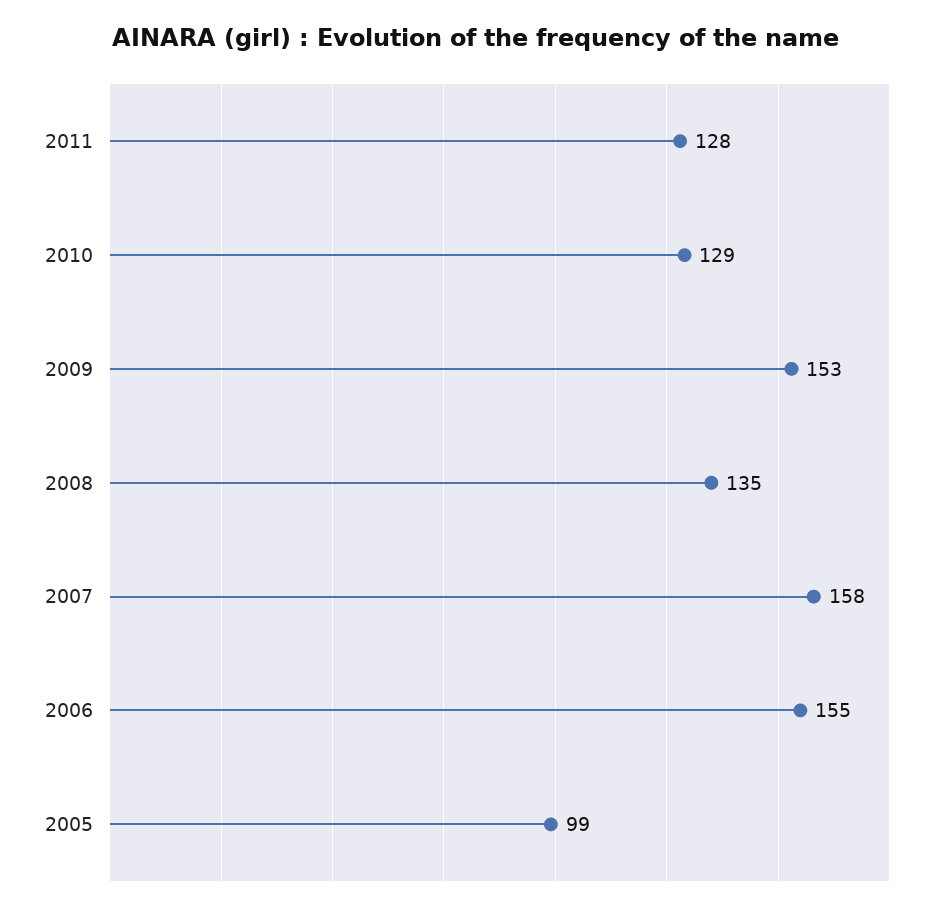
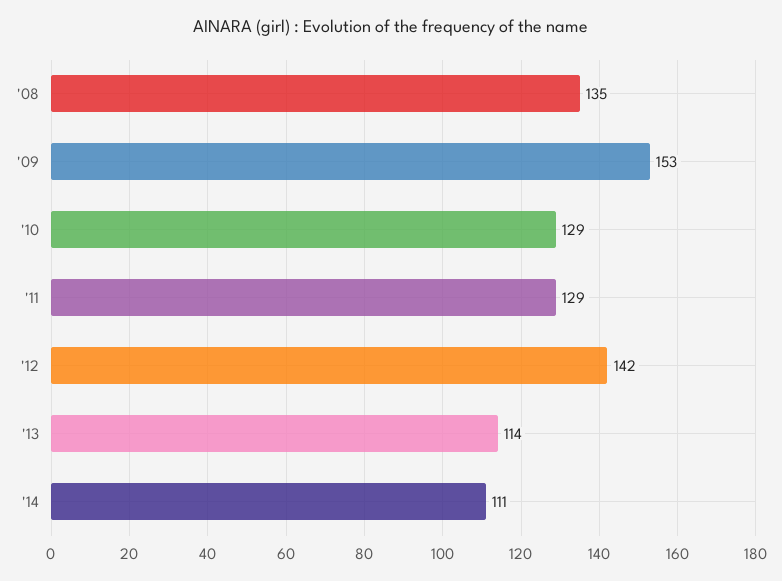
2011: 128 -> 129
2007: 158 -> none
2006: 155 -> none
2005: 99 -> none
'12: none -> 142
'13: none -> 114
'14: none -> 111

